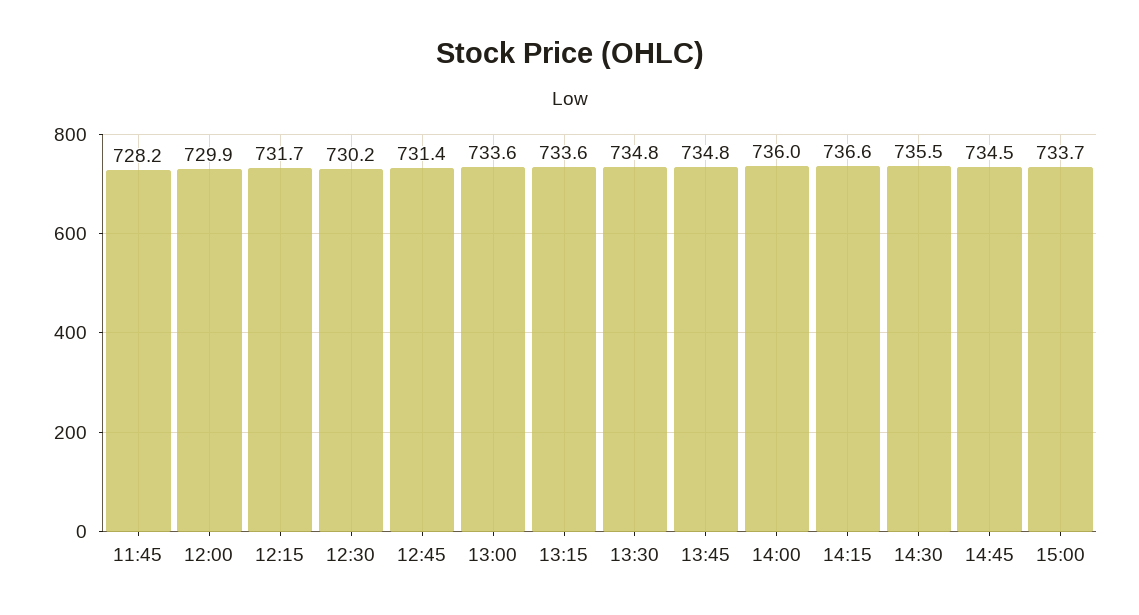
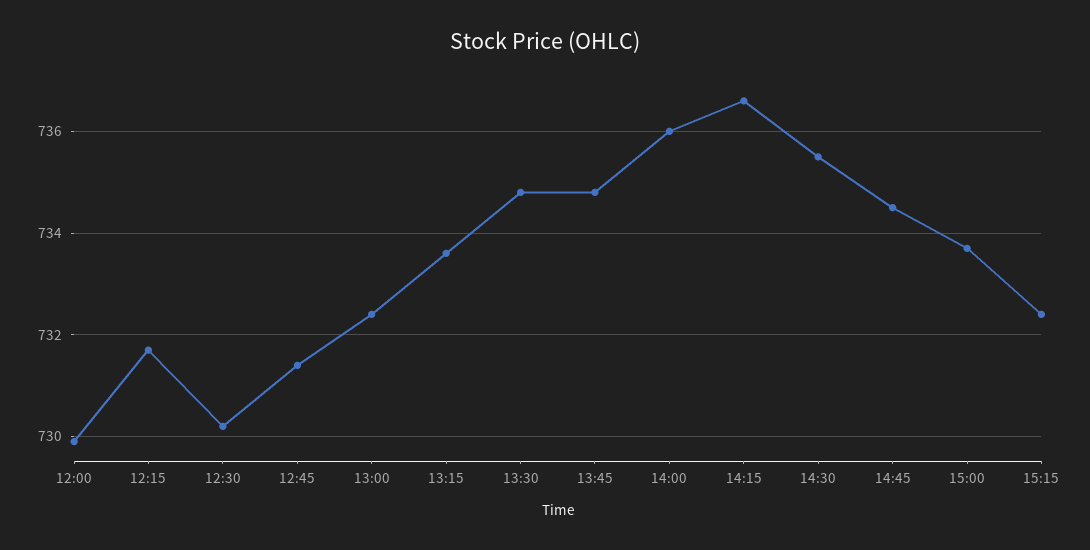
11:45: 728.2 -> none
13:00: 733.6 -> 732.5
15:15: none -> 732.5

